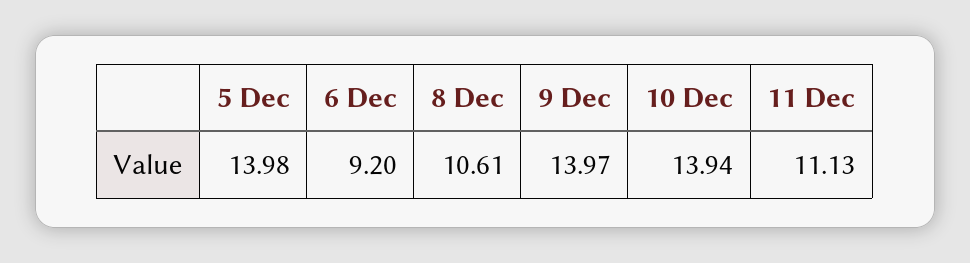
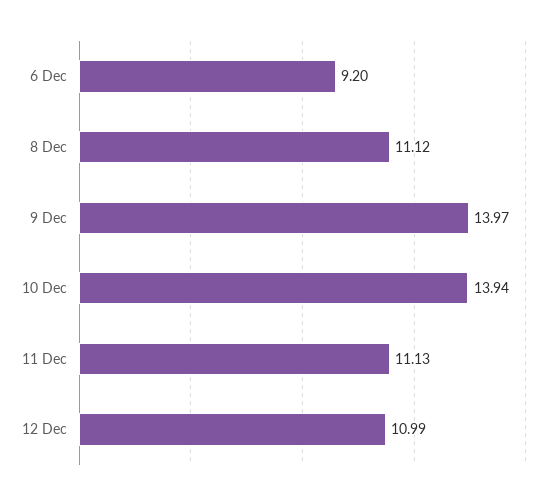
5 Dec: 13.98 -> none
8 Dec: 10.61 -> 11.12
12 Dec: none -> 10.99

